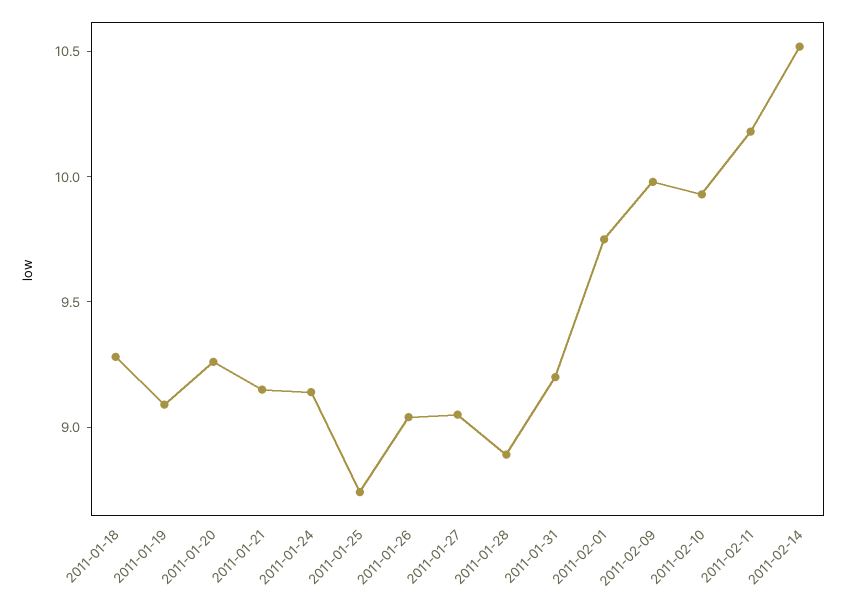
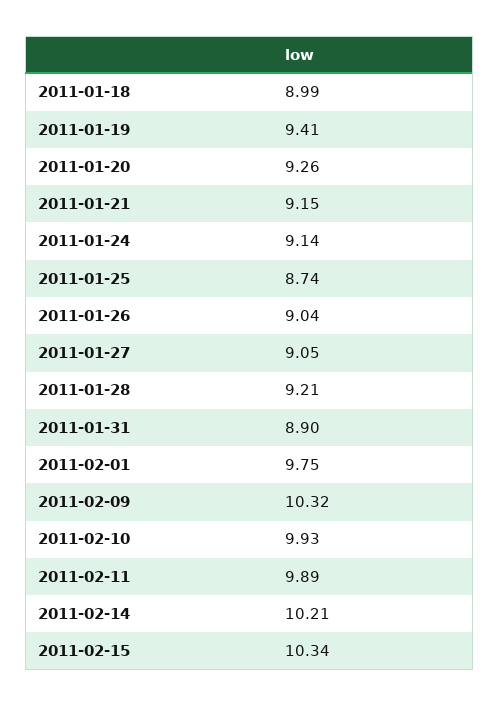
2011-01-18: 9.3 -> 8.99
2011-01-19: 9.1 -> 9.41
2011-01-28: 8.9 -> 9.21
2011-01-31: 9.2 -> 8.9
2011-02-09: 10 -> 10.32
2011-02-11: 10.2 -> 9.89
2011-02-14: 10.5 -> 10.21
2011-02-15: none -> 10.34

